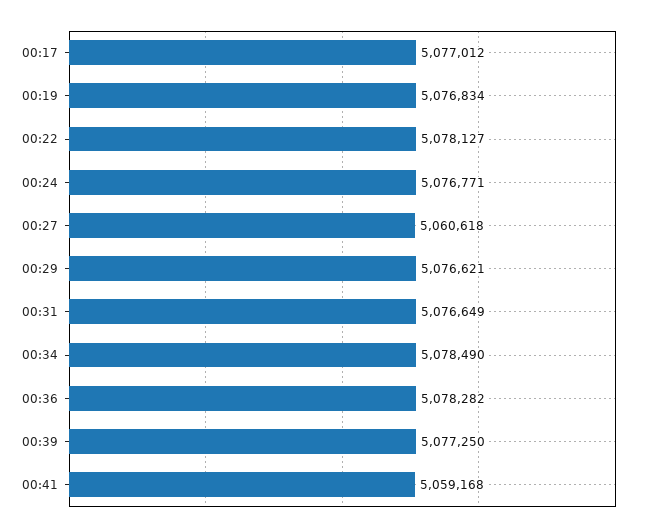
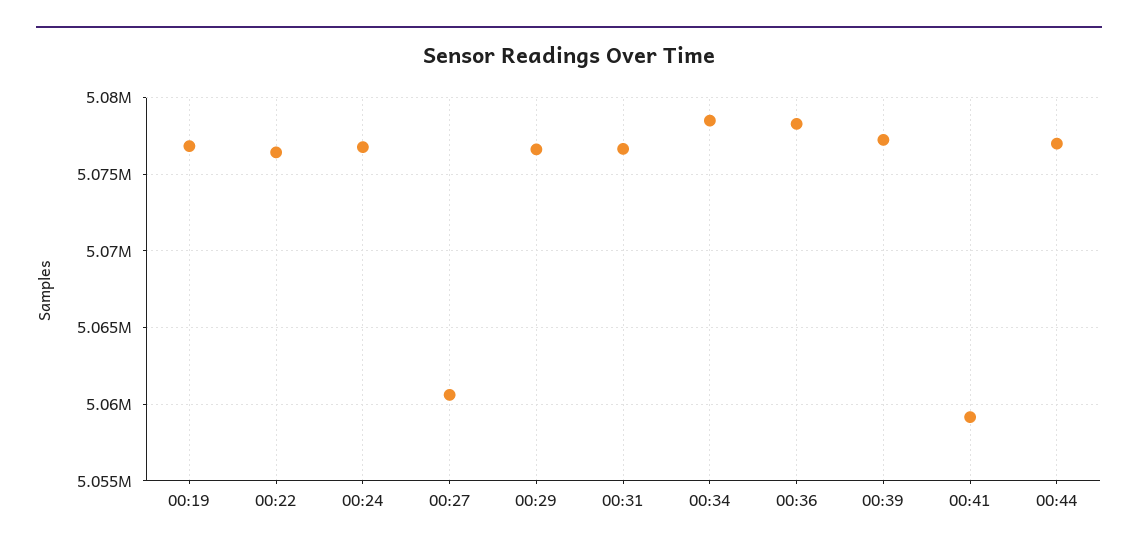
00:17: 5077012 -> none
00:22: 5078127 -> 5076500
00:44: none -> 5077000

